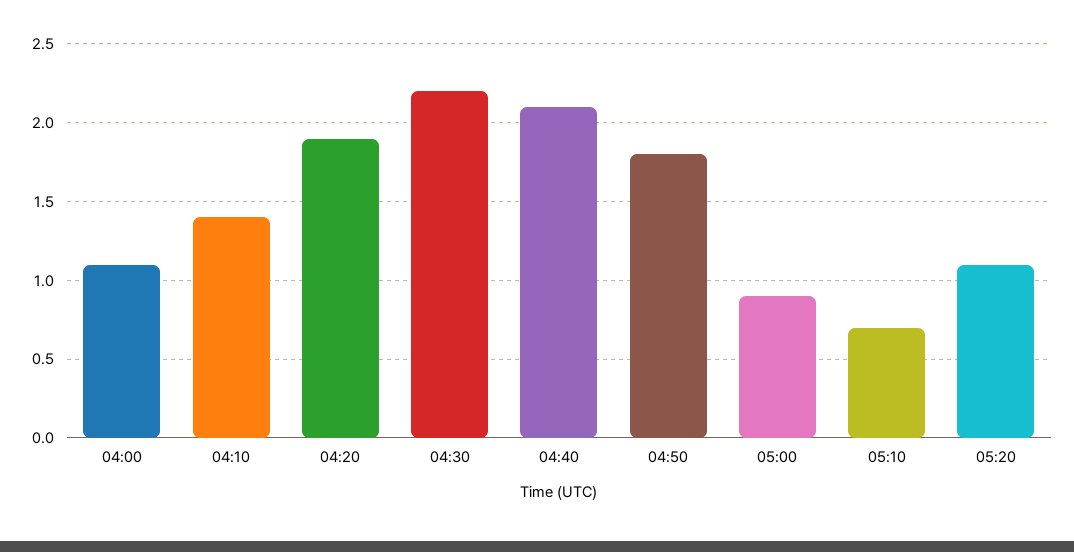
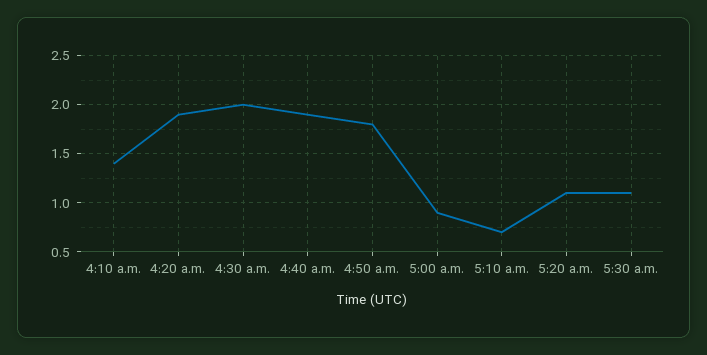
04:00: 1.1 -> none
04:30: 2.2 -> 2
04:40: 2.1 -> 1.9
5:30 a.m.: none -> 1.1

